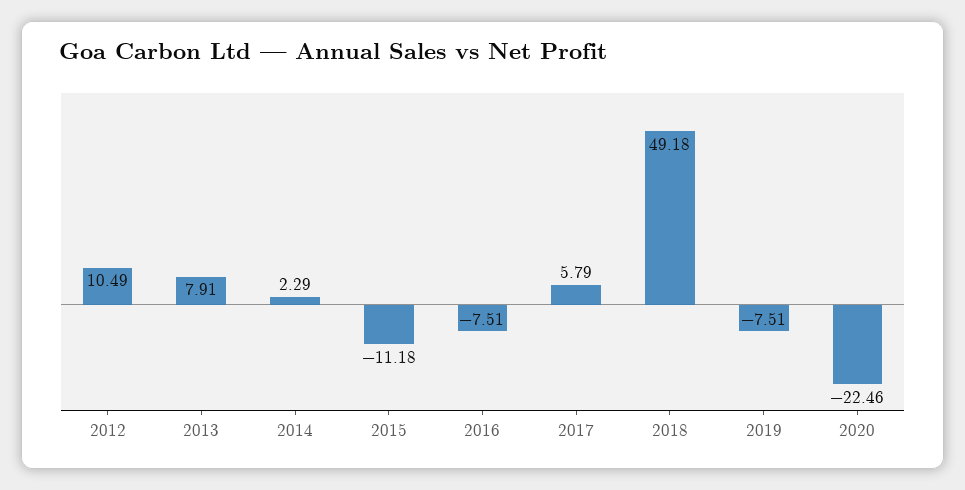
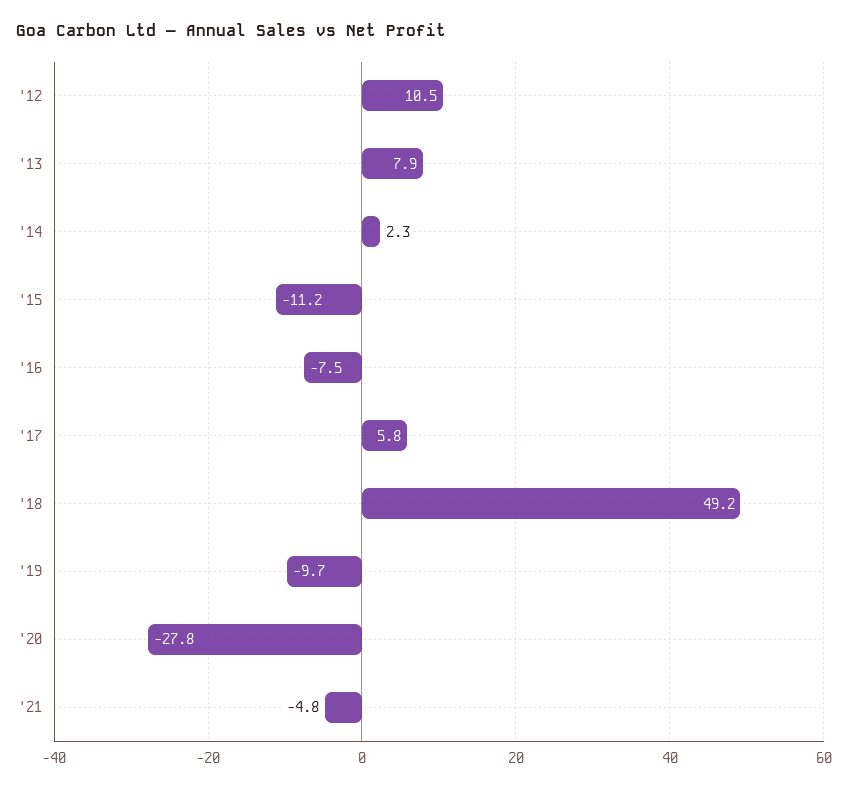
2019: -7.51 -> -9.7
2020: -22.46 -> -27.8
'21: none -> -4.8

